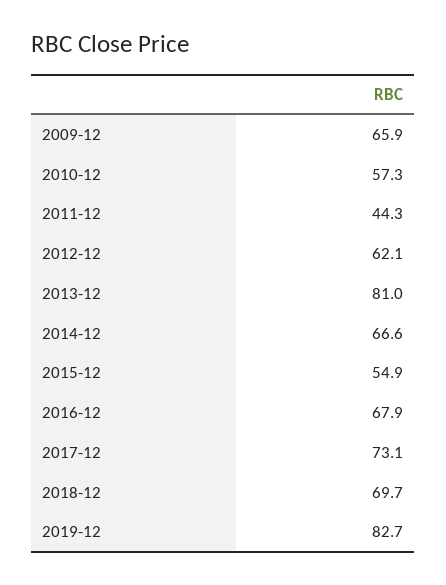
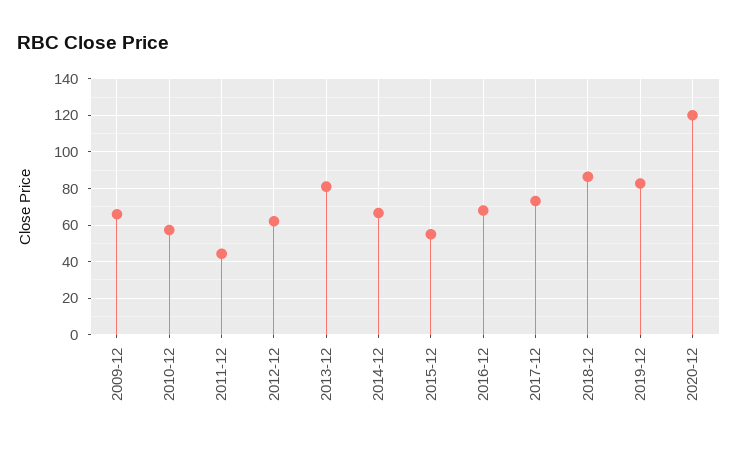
2018-12: 69.7 -> 85
2020-12: none -> 120

